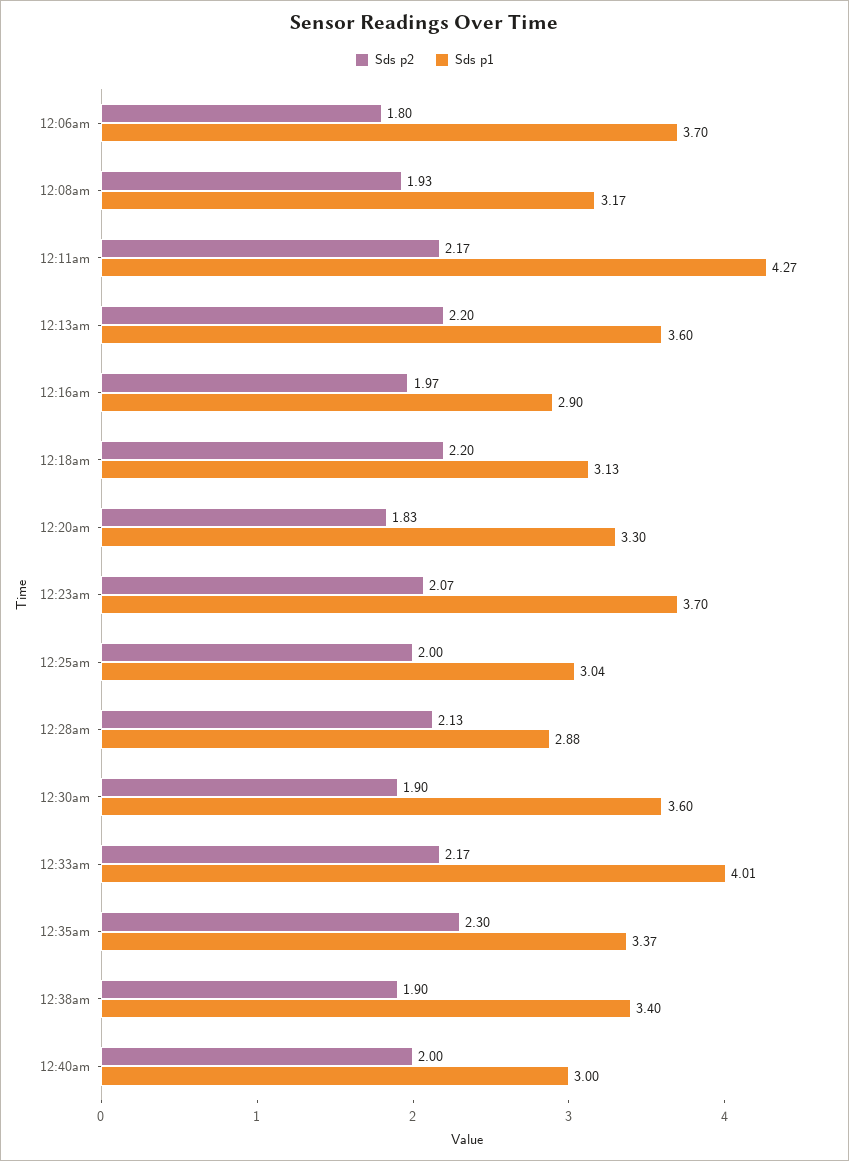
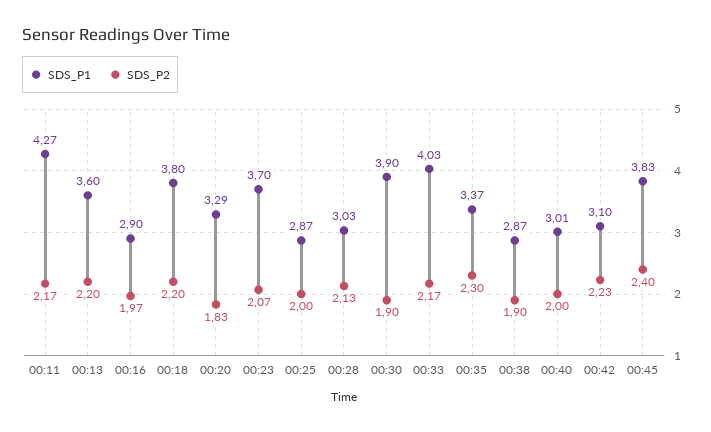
Sds p2, 12:06am: 1.8 -> none
Sds p1, 12:06am: 3.7 -> none
Sds p2, 12:08am: 1.93 -> none
Sds p1, 12:08am: 3.17 -> none
Sds p1, 12:18am: 3.13 -> 3.8
Sds p1, 12:20am: 3.3 -> 3.29
Sds p1, 12:25am: 3.04 -> 2.87
Sds p1, 12:28am: 2.88 -> 3.03
Sds p1, 12:30am: 3.6 -> 3.9
Sds p1, 12:33am: 4.01 -> 4.03
Sds p1, 12:38am: 3.4 -> 2.87
Sds p1, 12:40am: 3 -> 3.01
Sds p1, 00:42: none -> 3.1
Sds p2, 00:42: none -> 2.23
Sds p1, 00:45: none -> 3.83
Sds p2, 00:45: none -> 2.4

